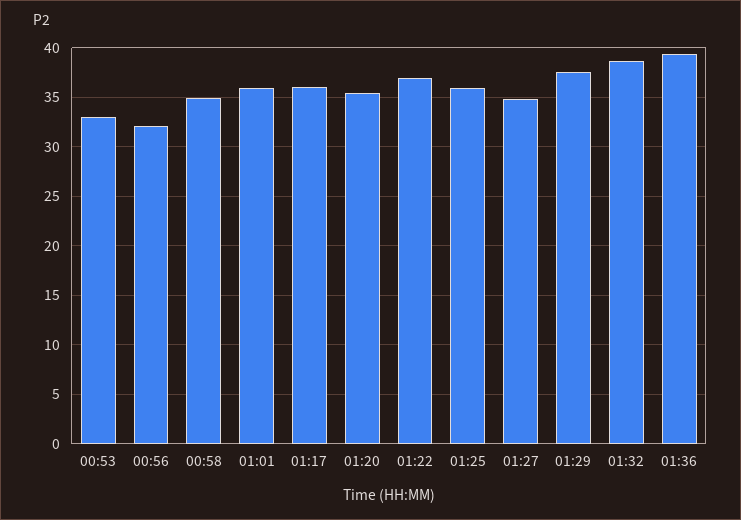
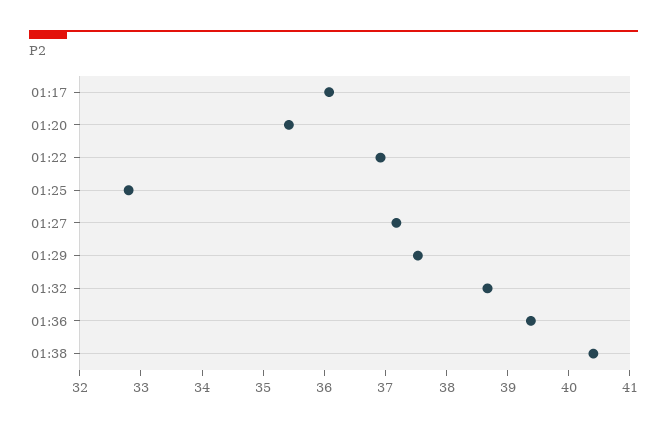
00:53: 33 -> none
00:56: 32 -> none
00:58: 35 -> none
01:01: 36 -> none
01:25: 36 -> 32.8
01:27: 35 -> 37.2
01:38: none -> 40.4

